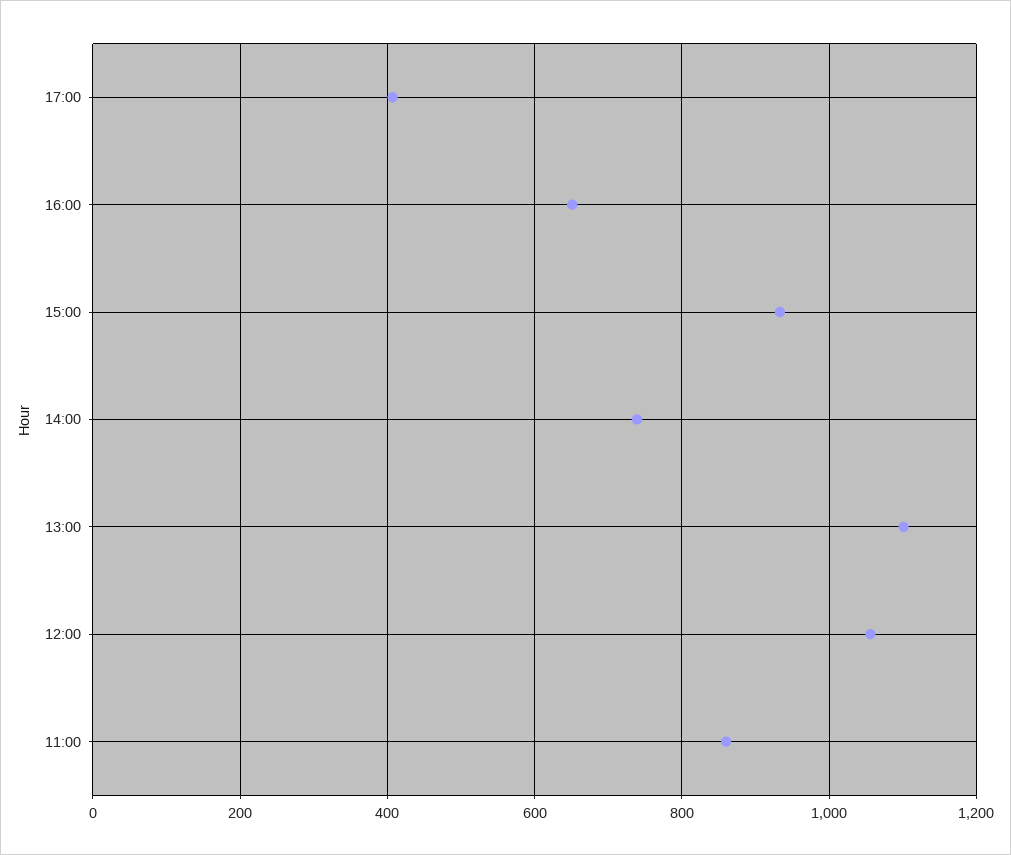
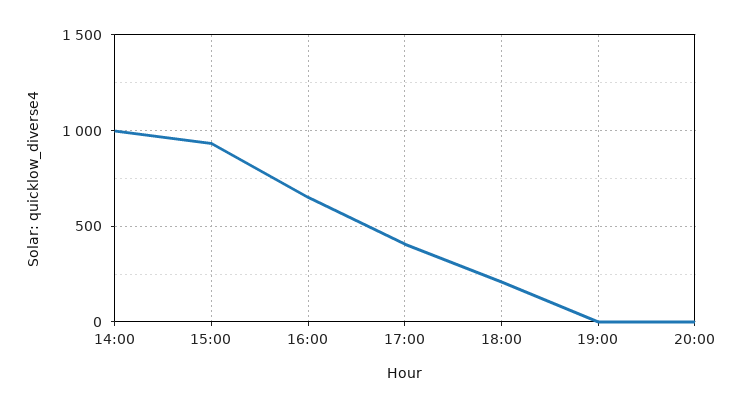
14:00: 740 -> 1000
13:00: 1100 -> none
12:00: 1060 -> none
11:00: 860 -> none
18:00: none -> 200
19:00: none -> 0
20:00: none -> 0

